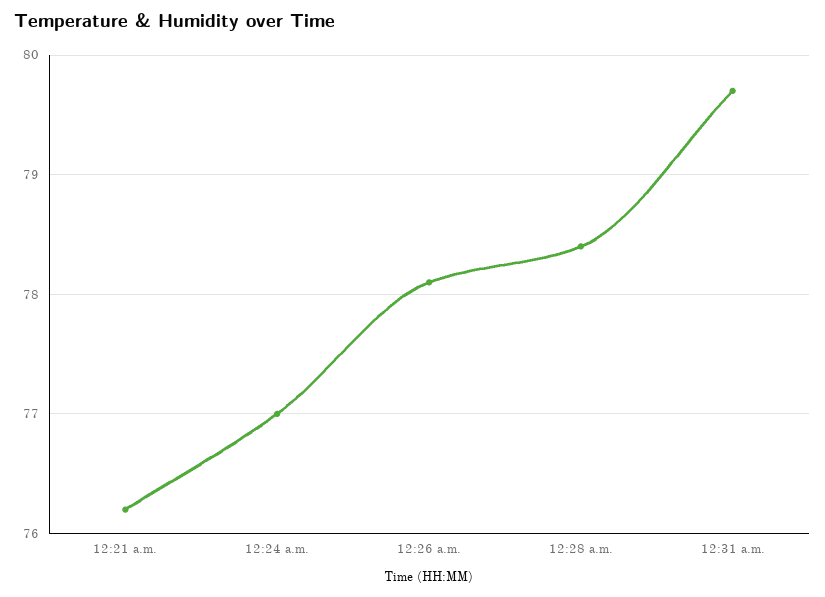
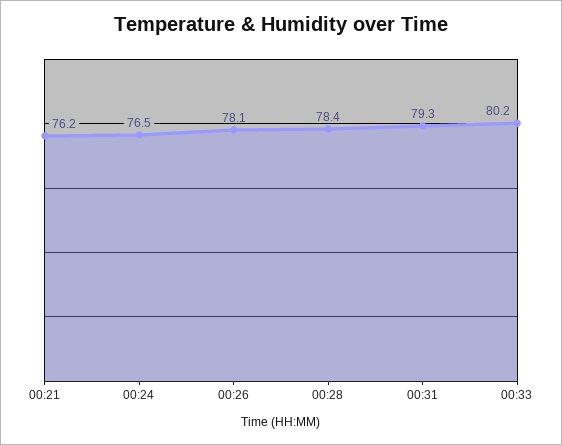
12:24 a.m.: 77 -> 76.5
12:31 a.m.: 79.7 -> 79.3
00:33: none -> 80.2

